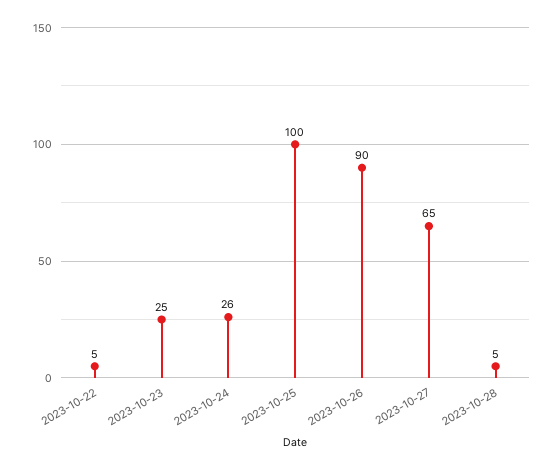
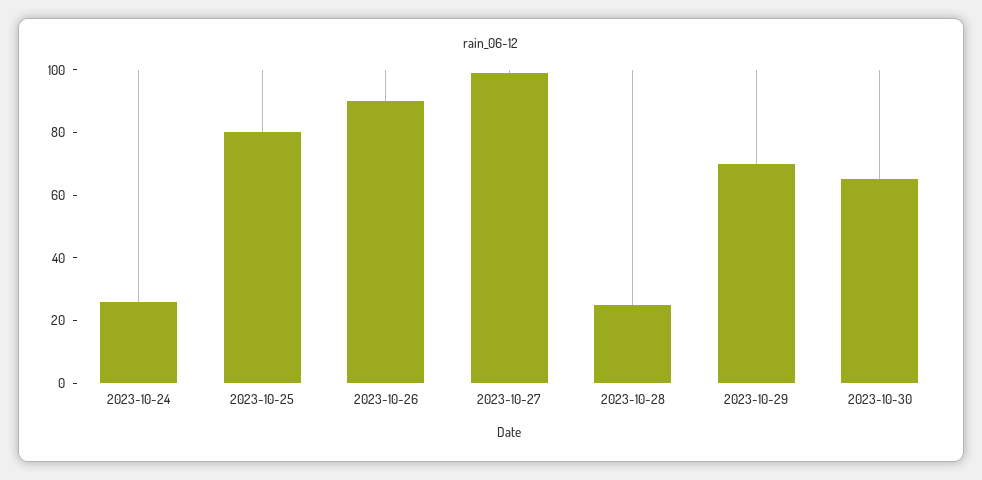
2023-10-22: 5 -> none
2023-10-23: 25 -> none
2023-10-25: 100 -> 80
2023-10-27: 65 -> 100
2023-10-28: 5 -> 25
2023-10-29: none -> 70
2023-10-30: none -> 65

